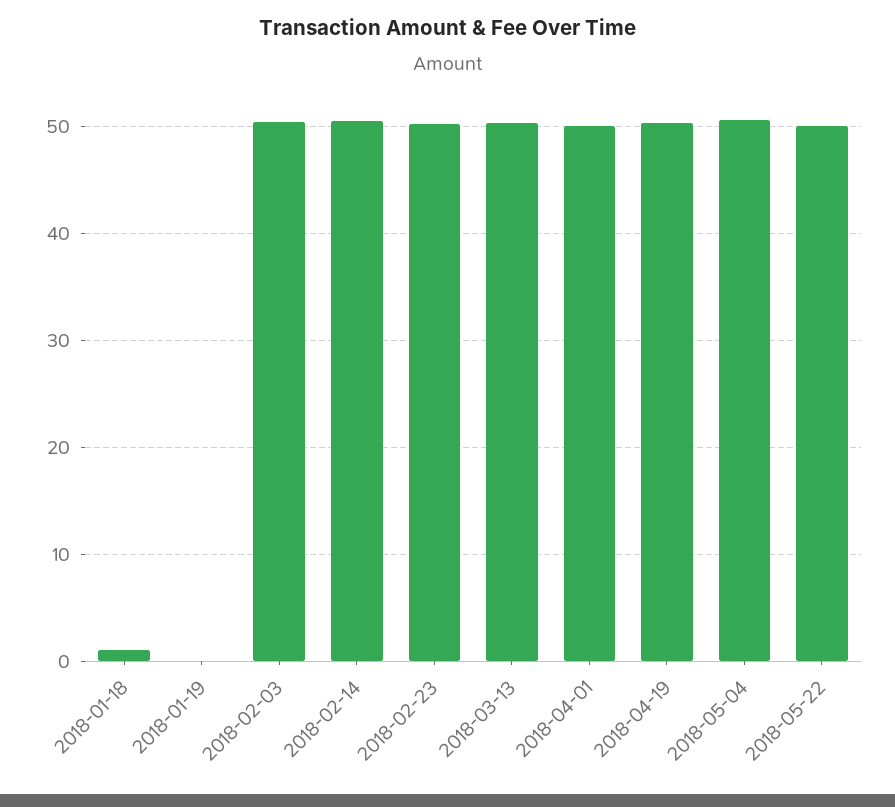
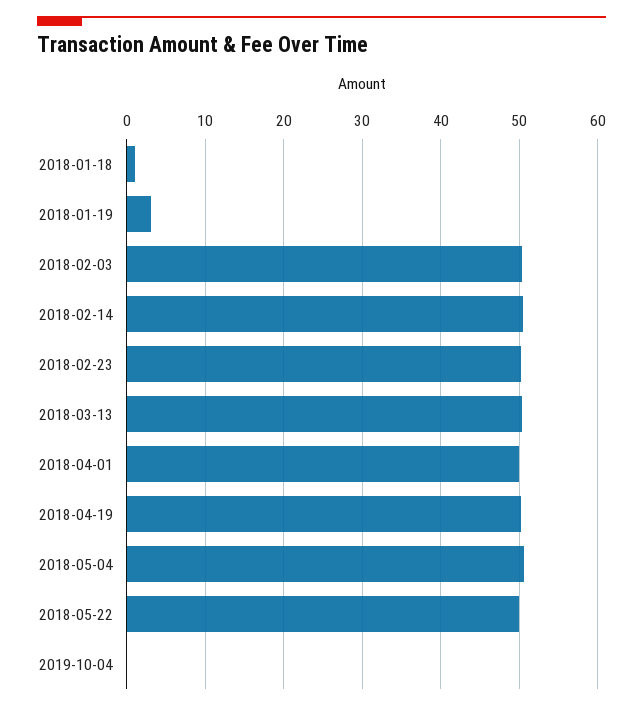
2018-01-19: 0 -> 3
2019-10-04: none -> 0

